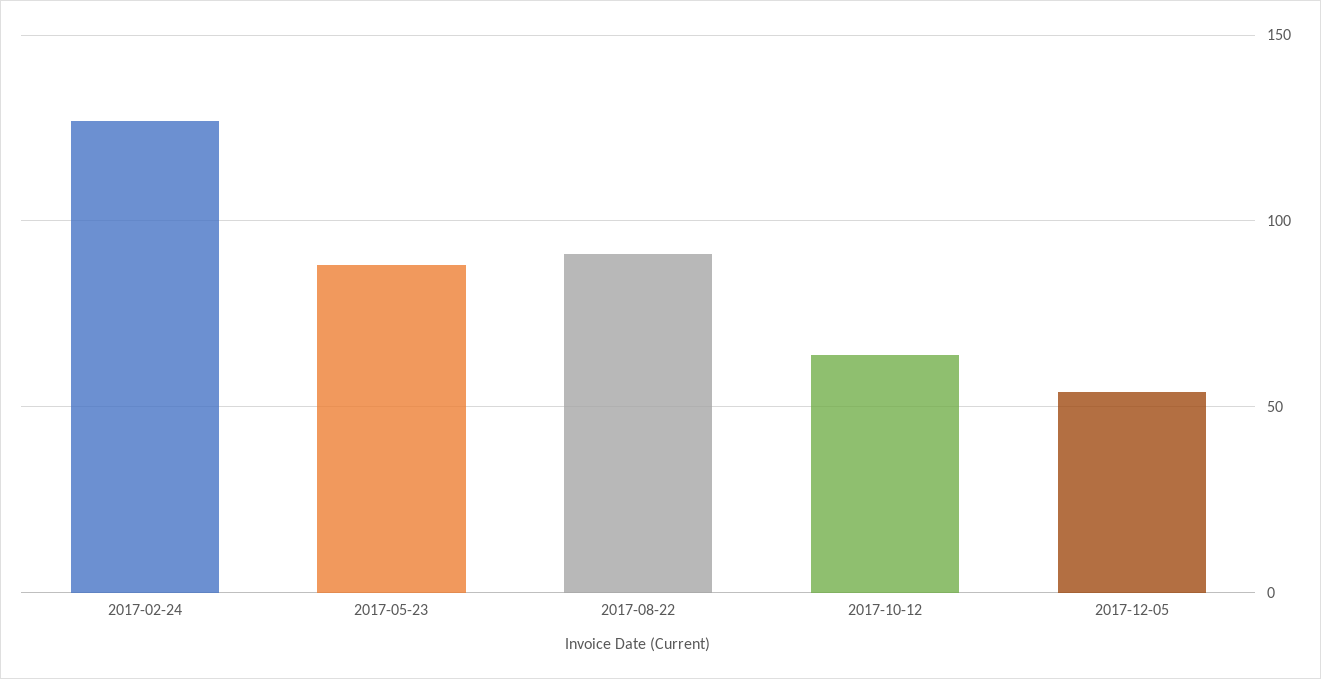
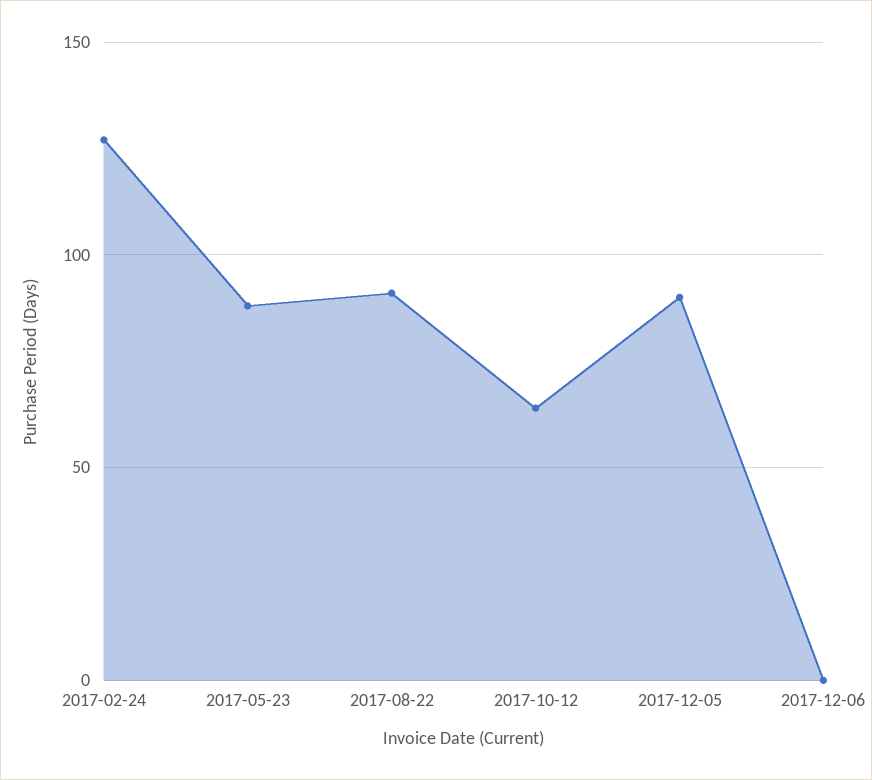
2017-12-05: 55 -> 90
2017-12-06: none -> 0

